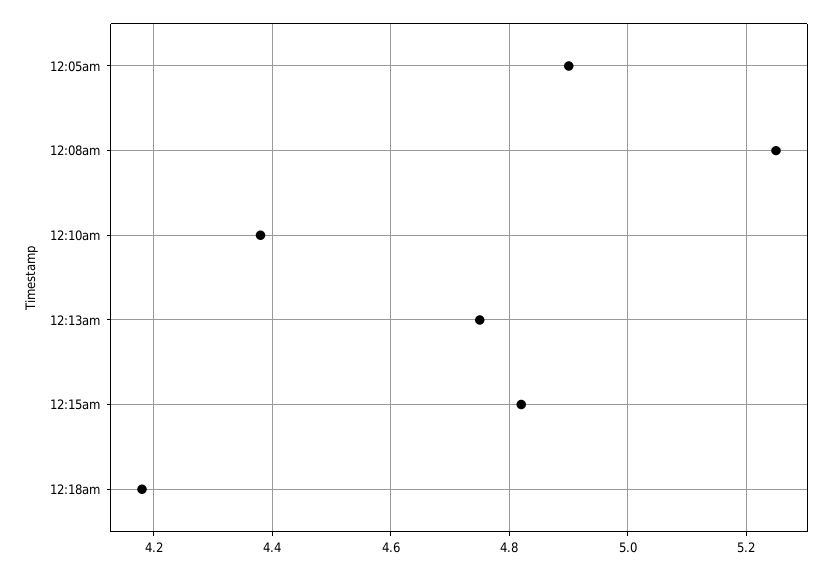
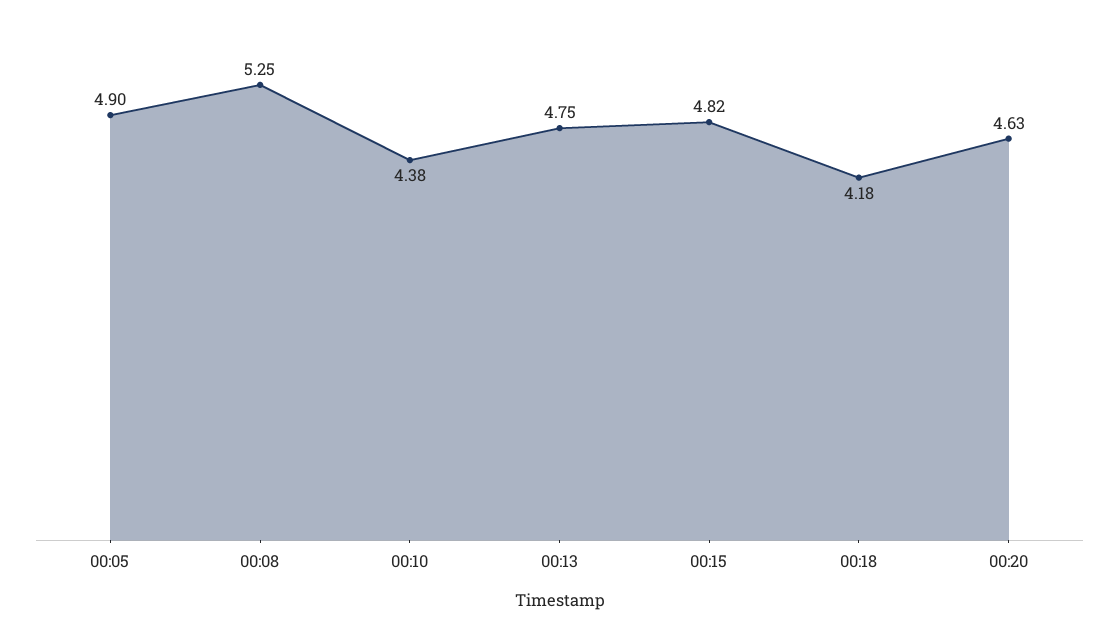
00:20: none -> 4.63

